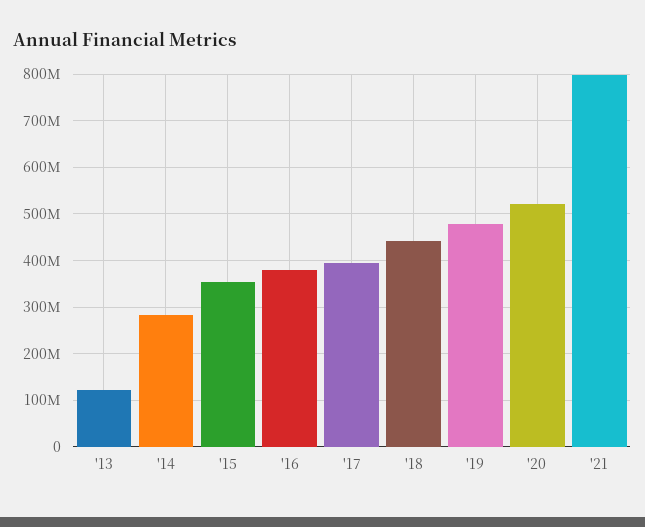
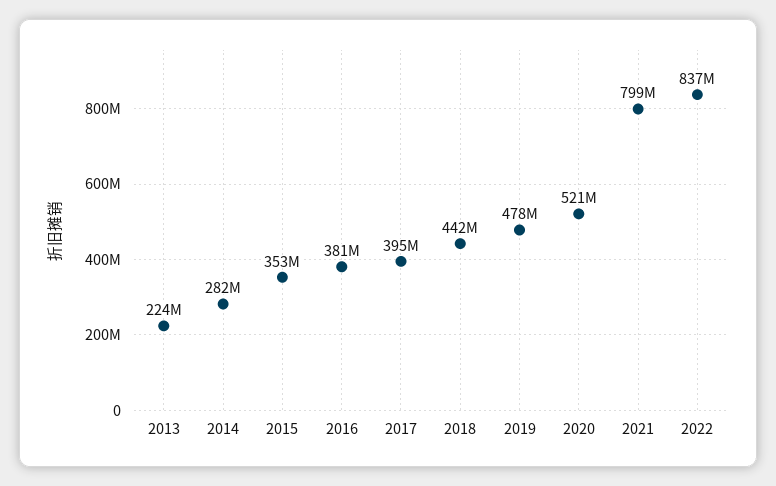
'13: 120000000 -> 224000000
2022: none -> 837000000

